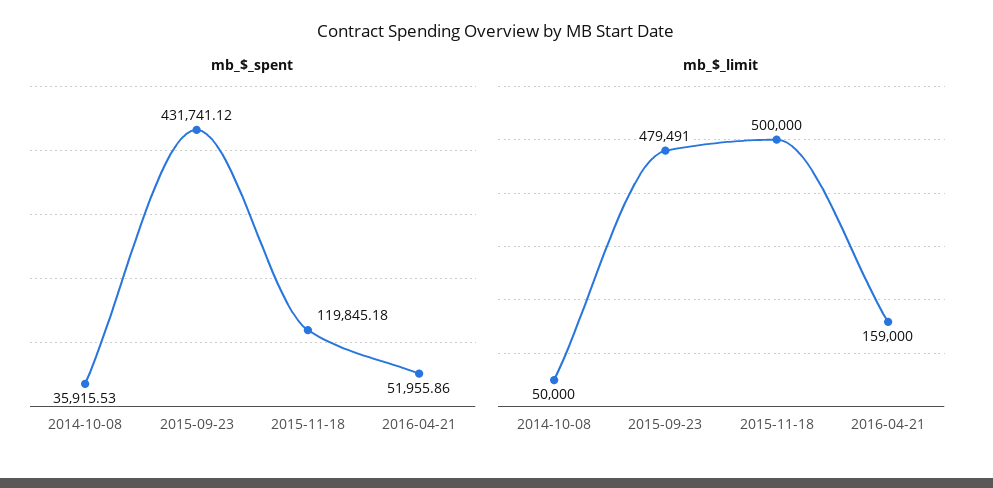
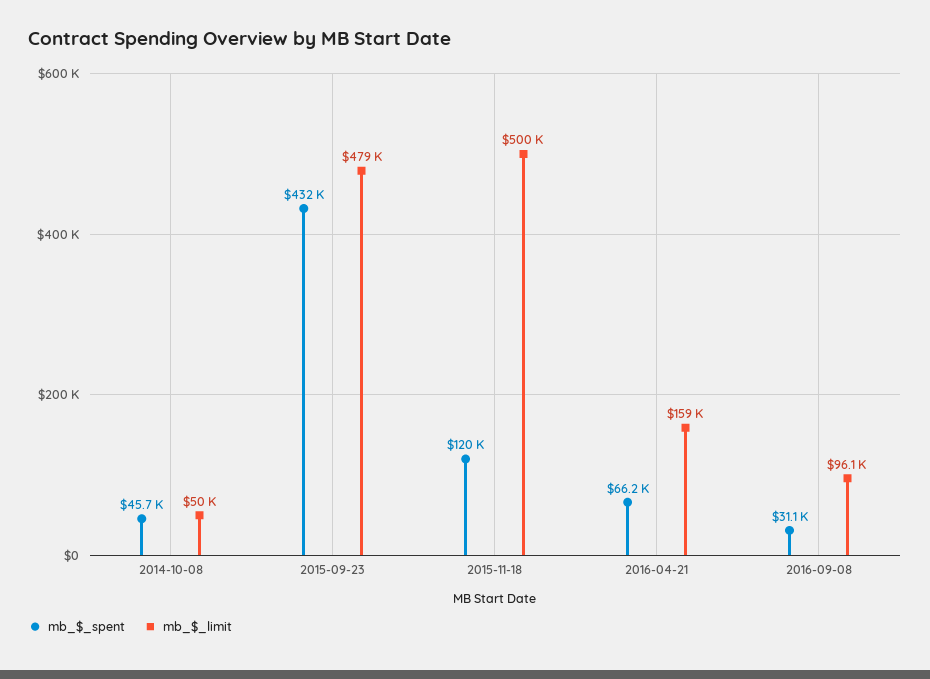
mb_$_spent, 2014-10-08: 35915.53 -> 45700
mb_$_spent, 2016-04-21: 51955.86 -> 66200
mb_$_spent, 2016-09-08: none -> 31100
mb_$_limit, 2016-09-08: none -> 96100

